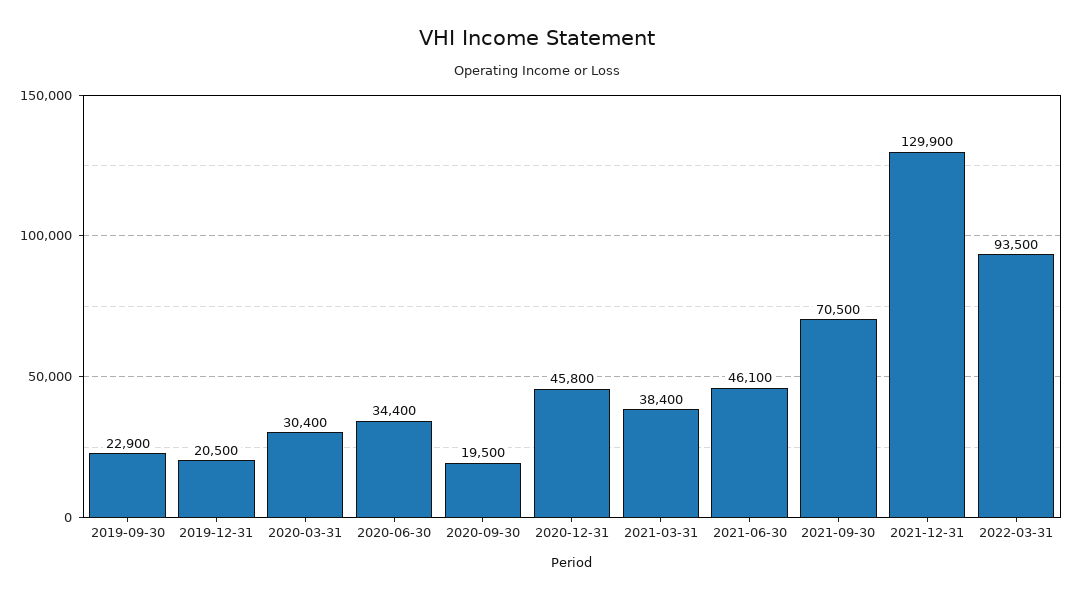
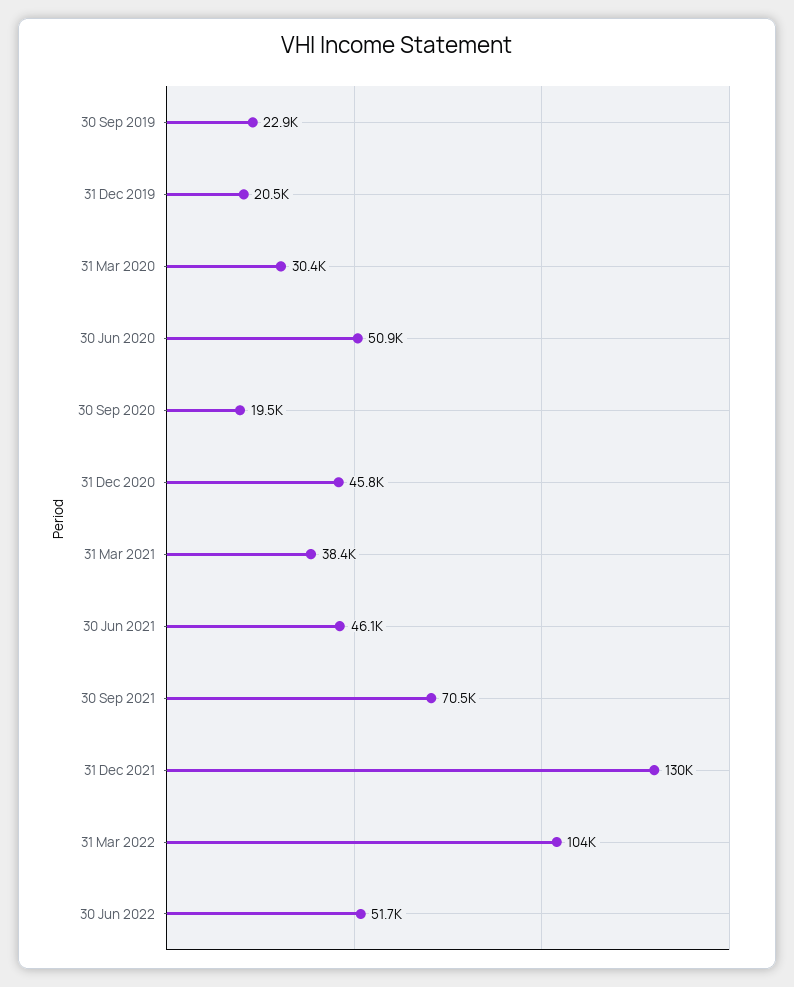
2020-06-30: 34400 -> 50900
2022-03-31: 93500 -> 104000
30 Jun 2022: none -> 51700

